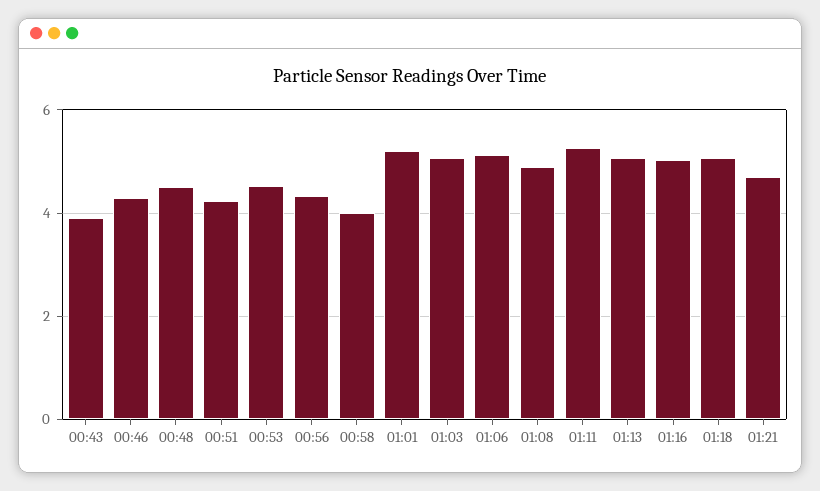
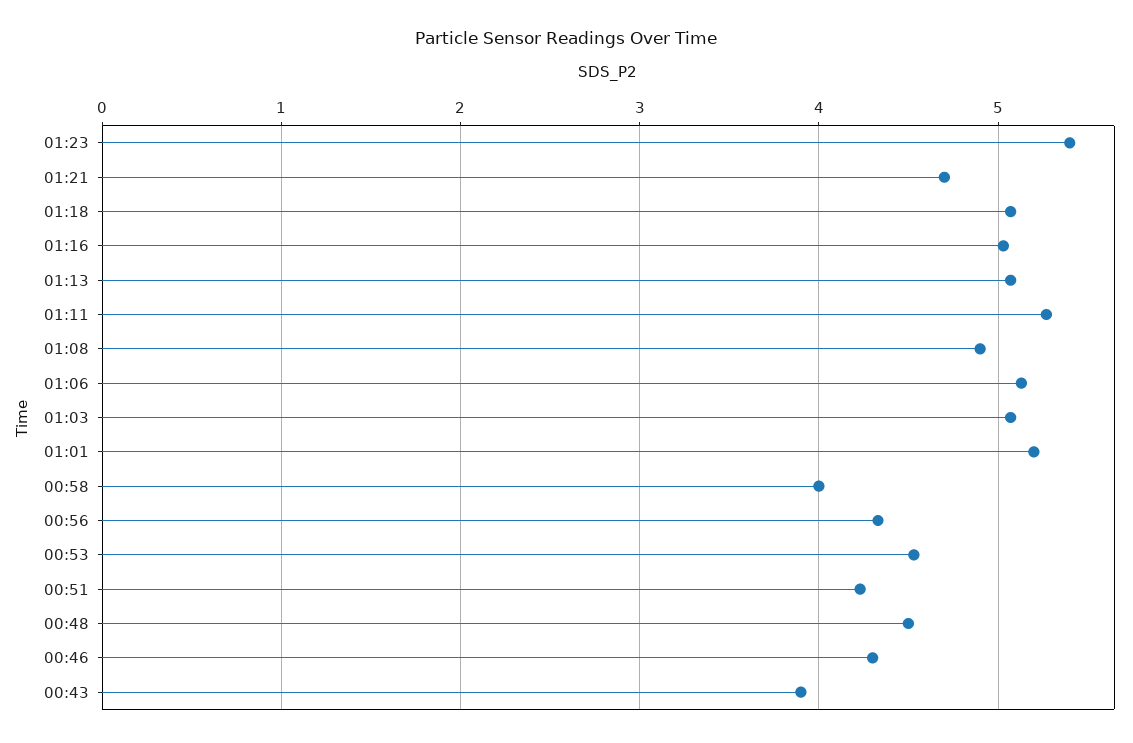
01:23: none -> 5.4

